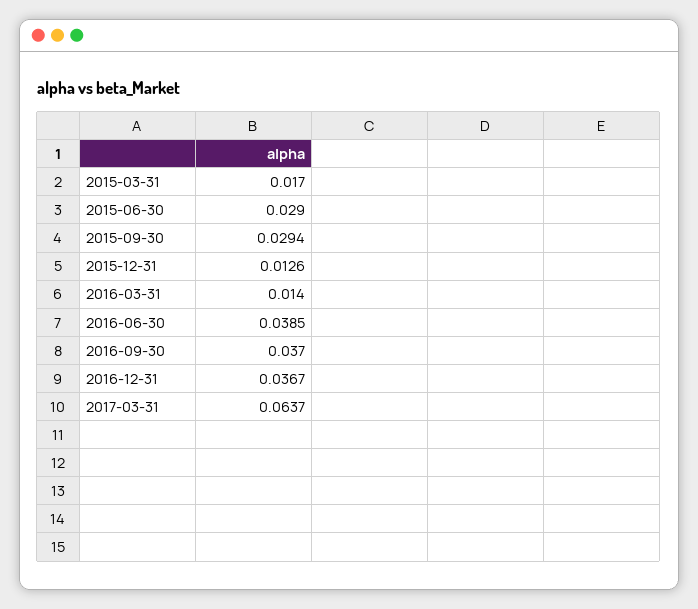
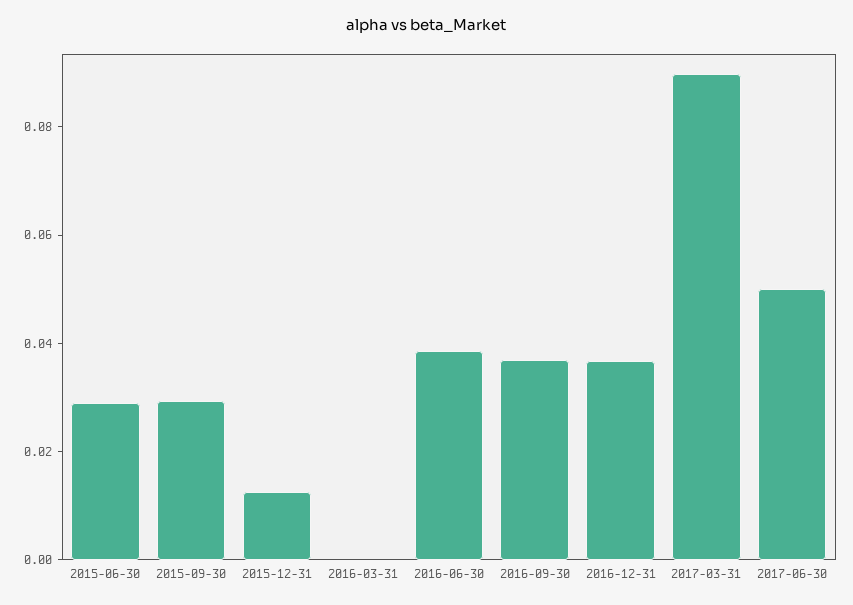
2015-03-31: 0.017 -> none
2016-03-31: 0.014 -> 0
2017-03-31: 0.0637 -> 0.09
2017-06-30: none -> 0.05

